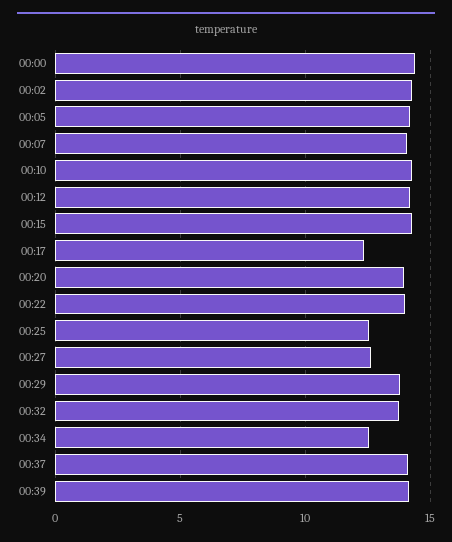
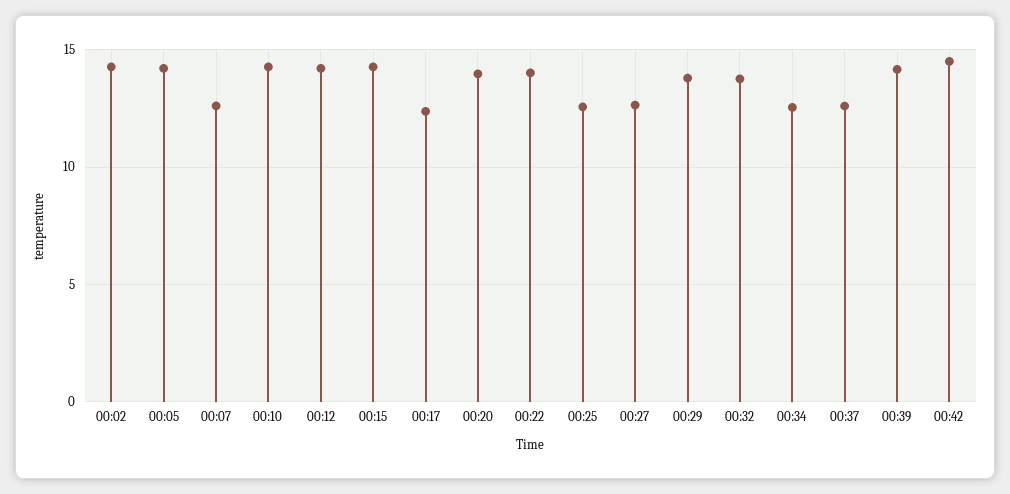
00:00: 14.5 -> none
00:07: 14 -> 12.5
00:37: 14 -> 12.5
00:42: none -> 14.5

